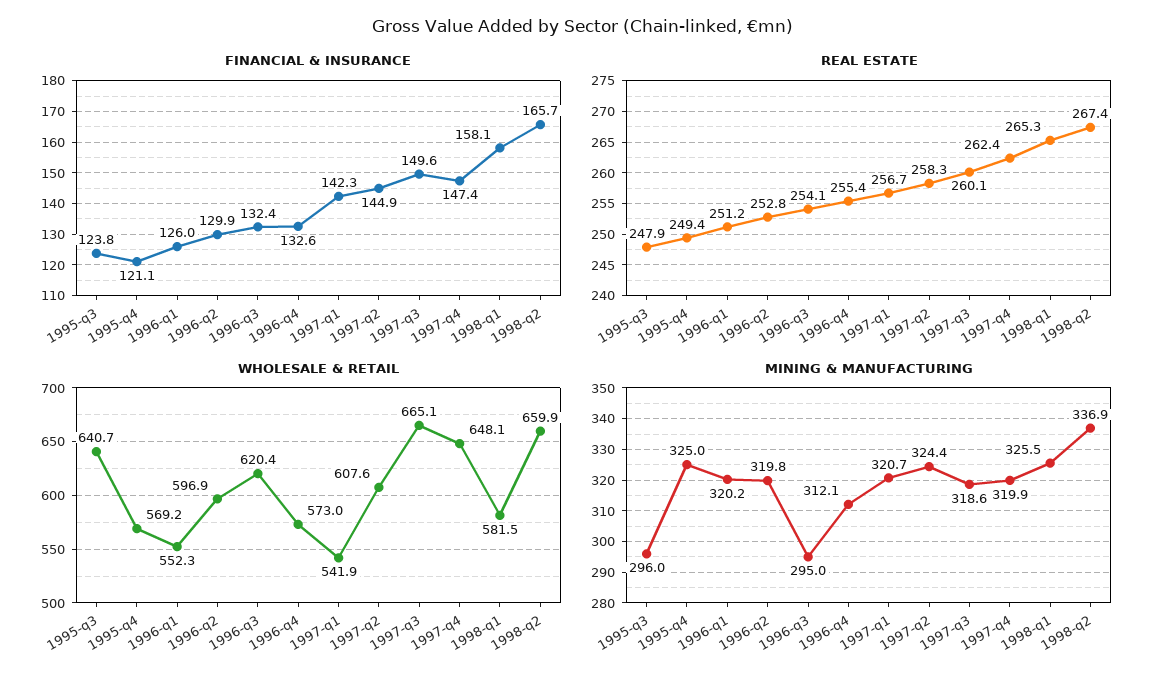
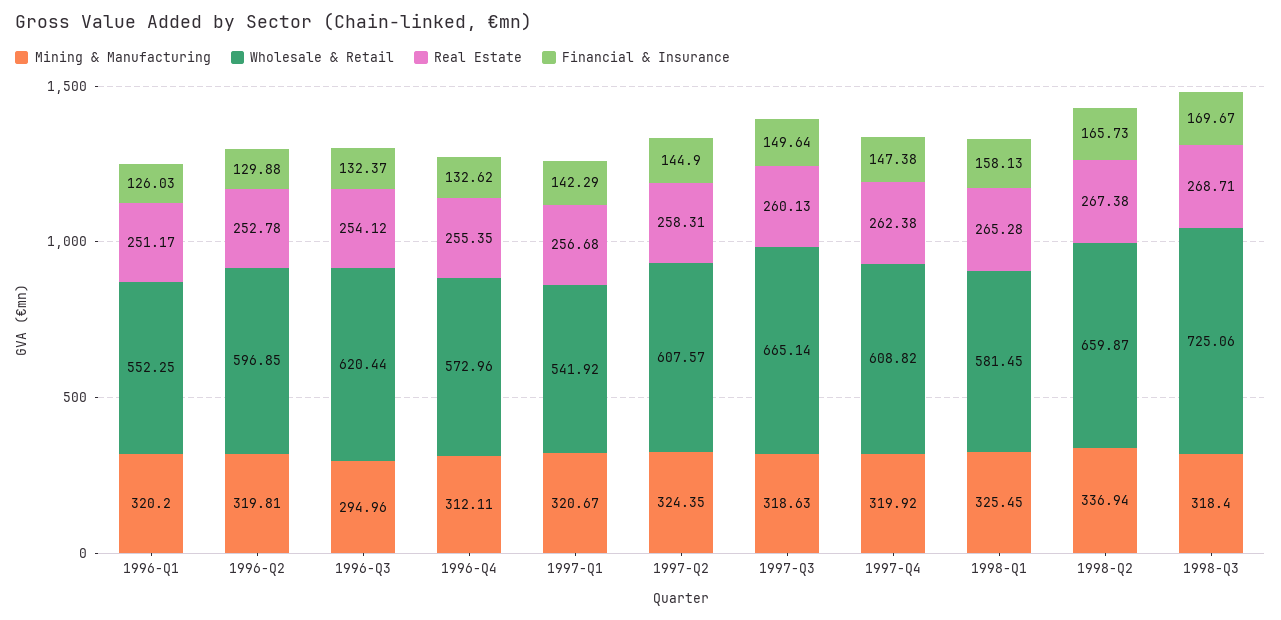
FINANCIAL & INSURANCE, 1995-q3: 123.8 -> none
FINANCIAL & INSURANCE, 1995-q4: 121.1 -> none
REAL ESTATE, 1995-q3: 247.9 -> none
REAL ESTATE, 1995-q4: 249.4 -> none
WHOLESALE & RETAIL, 1995-q3: 640.7 -> none
WHOLESALE & RETAIL, 1995-q4: 569.2 -> none
WHOLESALE & RETAIL, 1997-q4: 648.1 -> 608.82
MINING & MANUFACTURING, 1995-q3: 296 -> none
MINING & MANUFACTURING, 1995-q4: 325 -> none
MINING & MANUFACTURING, 1998-Q3: none -> 318.4
WHOLESALE & RETAIL, 1998-Q3: none -> 725.06
REAL ESTATE, 1998-Q3: none -> 268.71
FINANCIAL & INSURANCE, 1998-Q3: none -> 169.67

